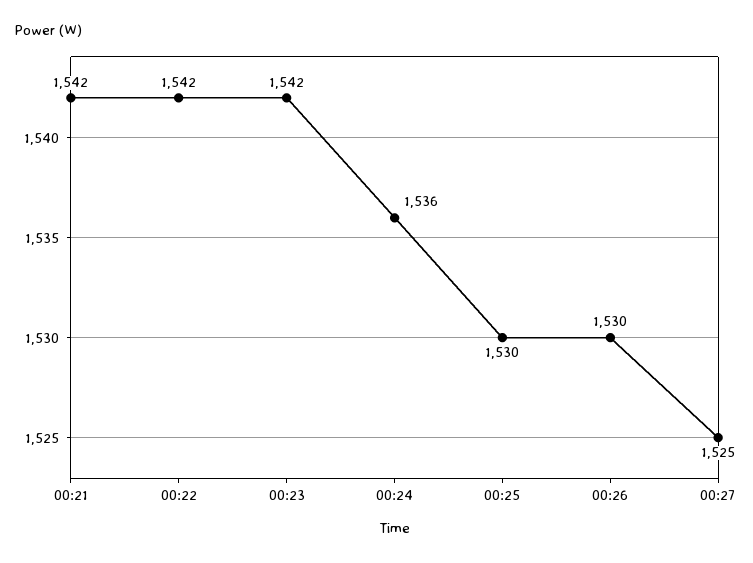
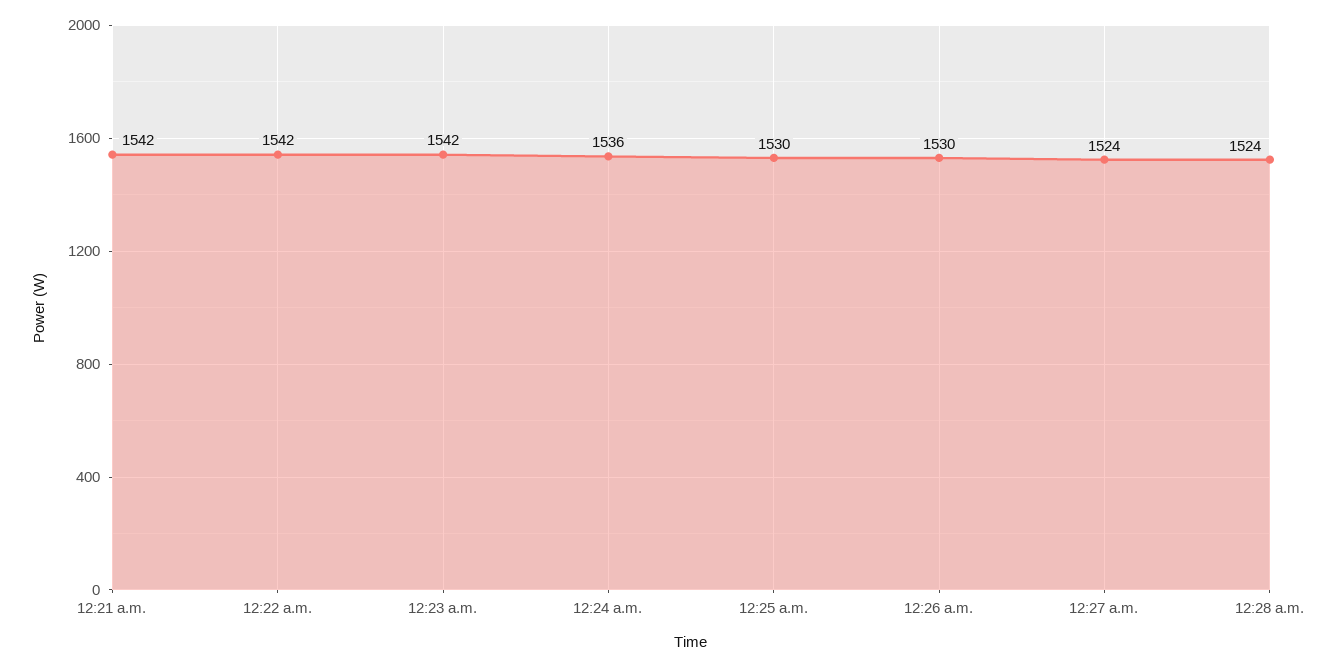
00:27: 1525 -> 1524
12:28 a.m.: none -> 1524

